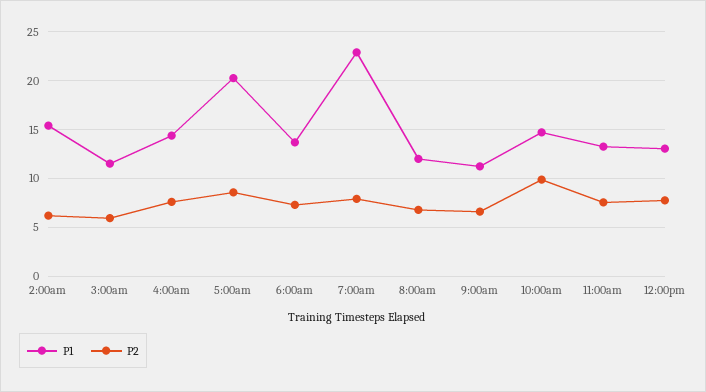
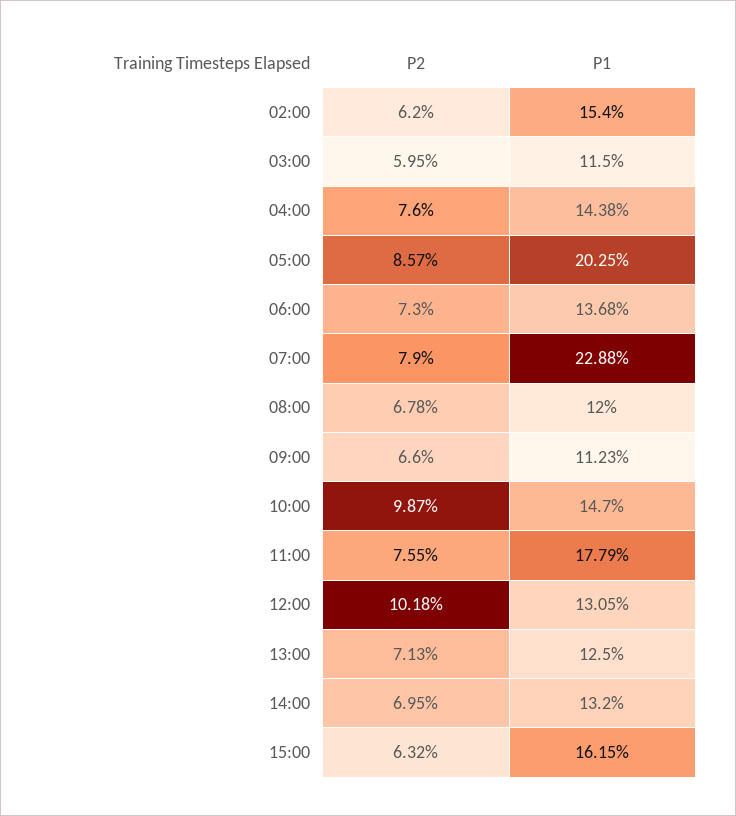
P1, 11:00am: 13 -> 17.79
P2, 12:00pm: 8 -> 10.18
P2, 13:00: none -> 7.13
P1, 13:00: none -> 12.5
P2, 14:00: none -> 6.95
P1, 14:00: none -> 13.2
P2, 15:00: none -> 6.32
P1, 15:00: none -> 16.15

